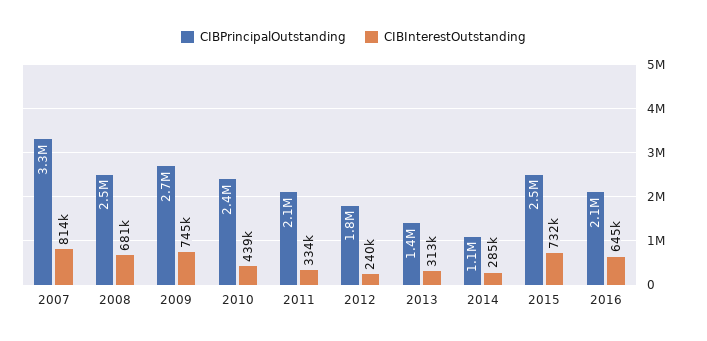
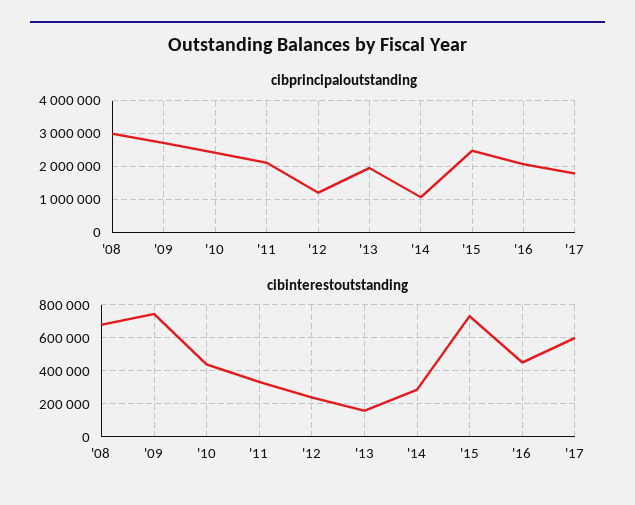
CIBPrincipalOutstanding, 2007: 3300000 -> none
CIBInterestOutstanding, 2007: 814000 -> none
CIBPrincipalOutstanding, 2008: 2500000 -> 3000000
CIBPrincipalOutstanding, 2012: 1800000 -> 1200000
CIBPrincipalOutstanding, 2013: 1400000 -> 2000000
CIBInterestOutstanding, 2013: 313000 -> 150000
CIBInterestOutstanding, 2016: 645000 -> 450000
CIBPrincipalOutstanding, '17: none -> 1800000
CIBInterestOutstanding, '17: none -> 600000

